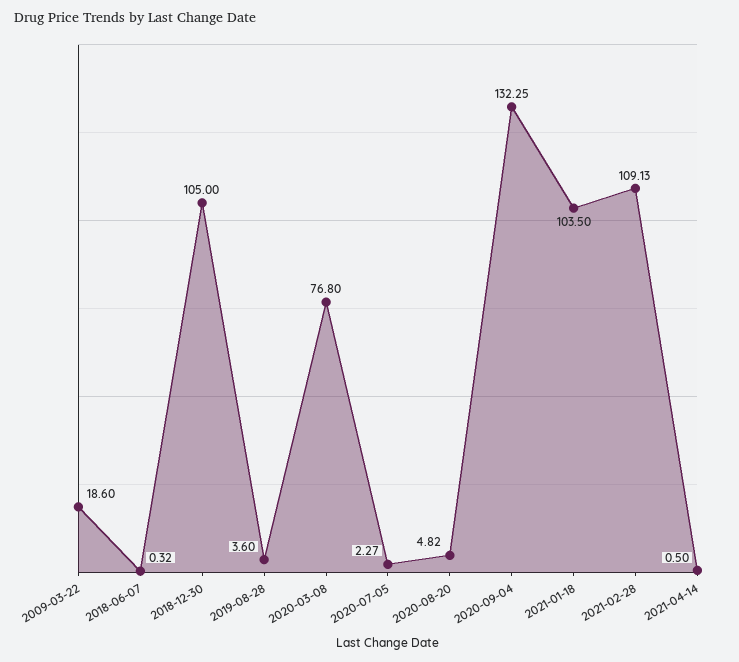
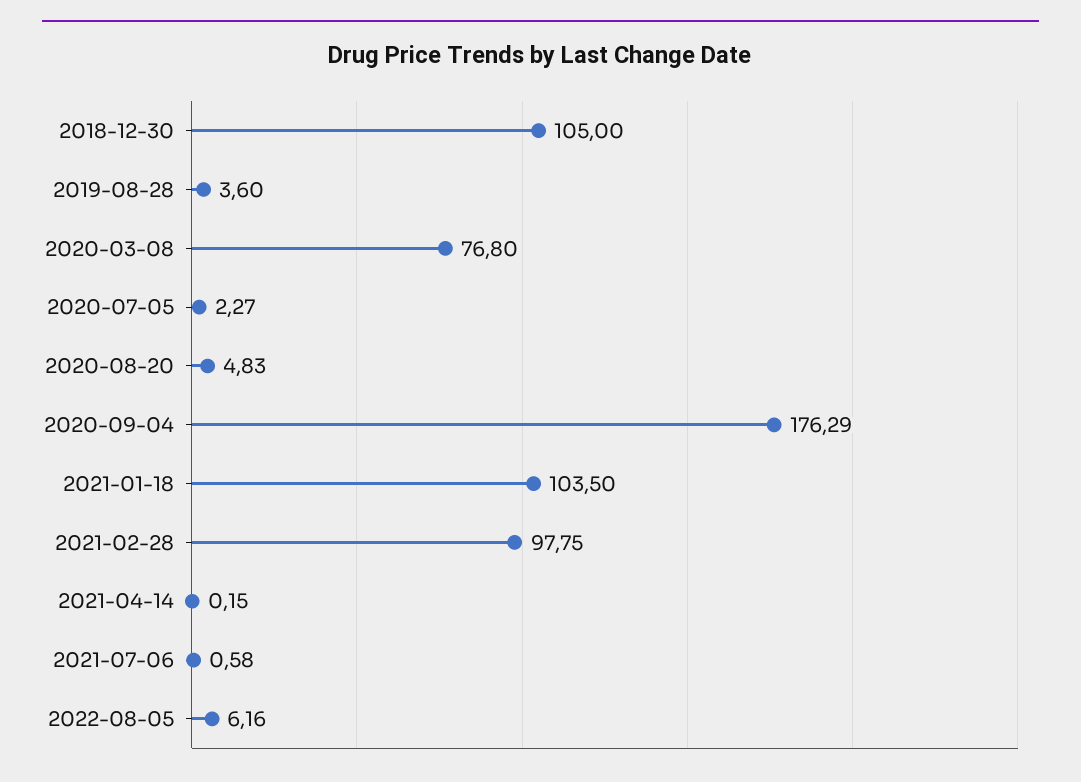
2009-03-22: 18.6 -> none
2018-06-07: 0.32 -> none
2020-08-20: 4.82 -> 4.83
2020-09-04: 132.25 -> 176.29
2021-02-28: 109.13 -> 97.75
2021-04-14: 0.5 -> 0.15
2021-07-06: none -> 0.58
2022-08-05: none -> 6.16

